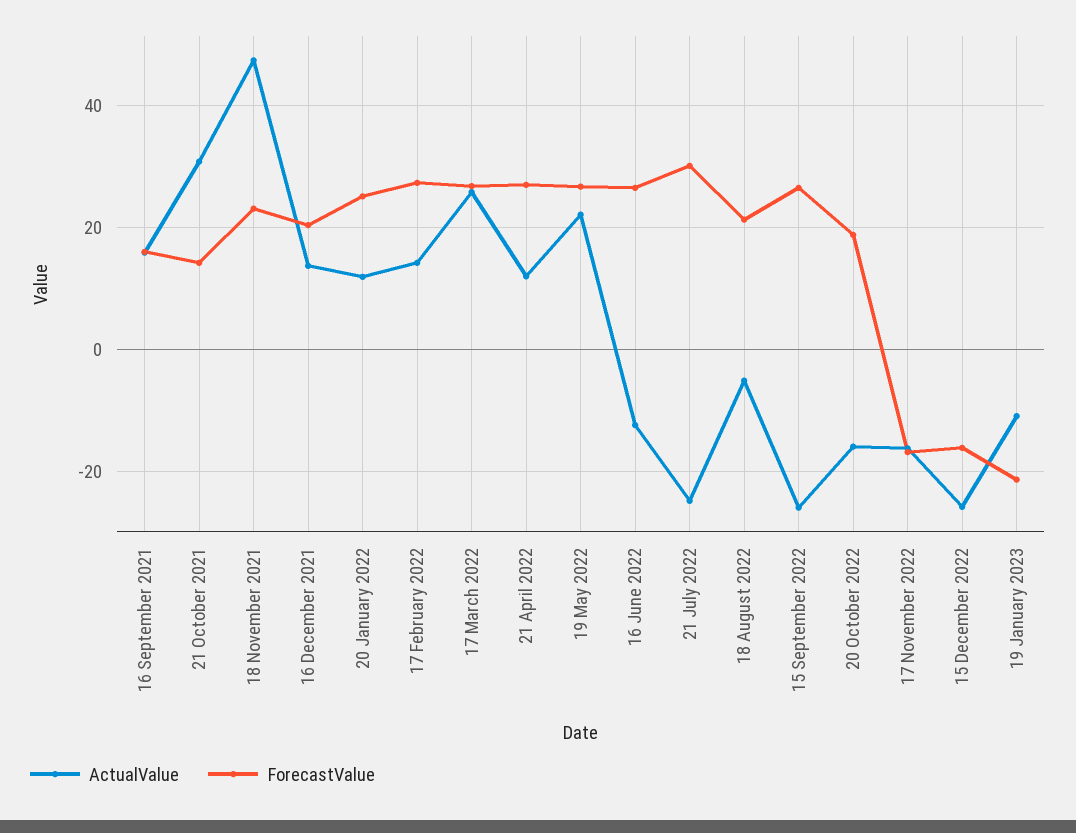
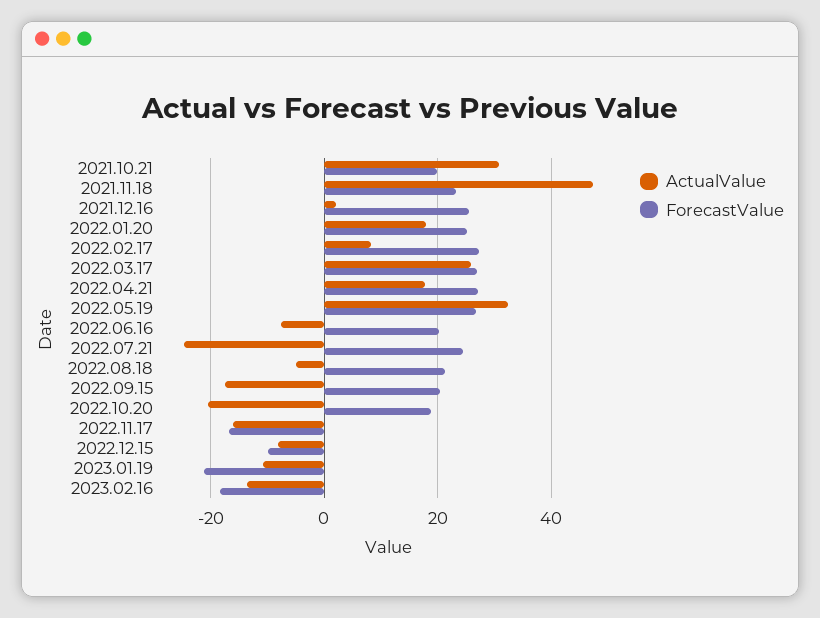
ActualValue, 16 September 2021: 16 -> none
ForecastValue, 16 September 2021: 16 -> none
ForecastValue, 21 October 2021: 14 -> 20
ActualValue, 16 December 2021: 14 -> 2
ForecastValue, 16 December 2021: 20 -> 26
ActualValue, 20 January 2022: 12 -> 18
ActualValue, 17 February 2022: 14 -> 8
ActualValue, 21 April 2022: 12 -> 18
ActualValue, 19 May 2022: 22 -> 32
ActualValue, 16 June 2022: -12 -> -8
ForecastValue, 16 June 2022: 26 -> 20
ForecastValue, 21 July 2022: 30 -> 24
ActualValue, 15 September 2022: -26 -> -18
ForecastValue, 15 September 2022: 26 -> 20
ActualValue, 20 October 2022: -16 -> -20
ActualValue, 15 December 2022: -26 -> -8
ForecastValue, 15 December 2022: -16 -> -10
ActualValue, 2023.02.16: none -> -14
ForecastValue, 2023.02.16: none -> -18

